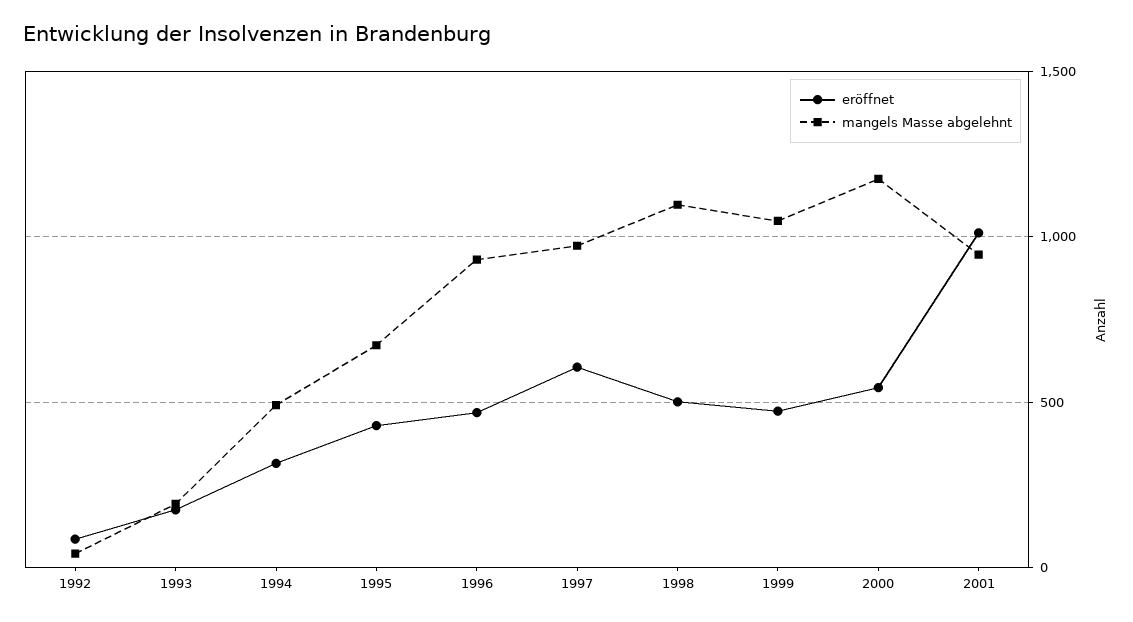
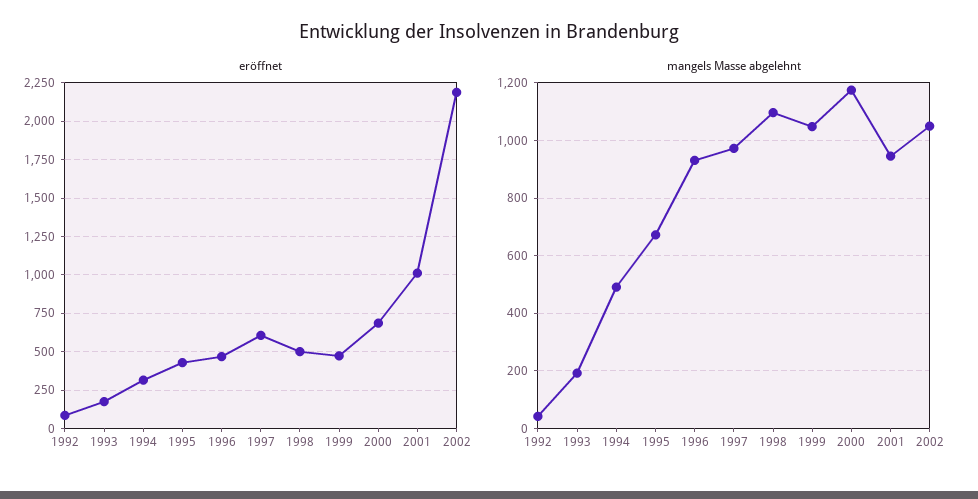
eröffnet, 2000: 550 -> 700
eröffnet, 2002: none -> 2200
mangels Masse abgelehnt, 2002: none -> 1050

